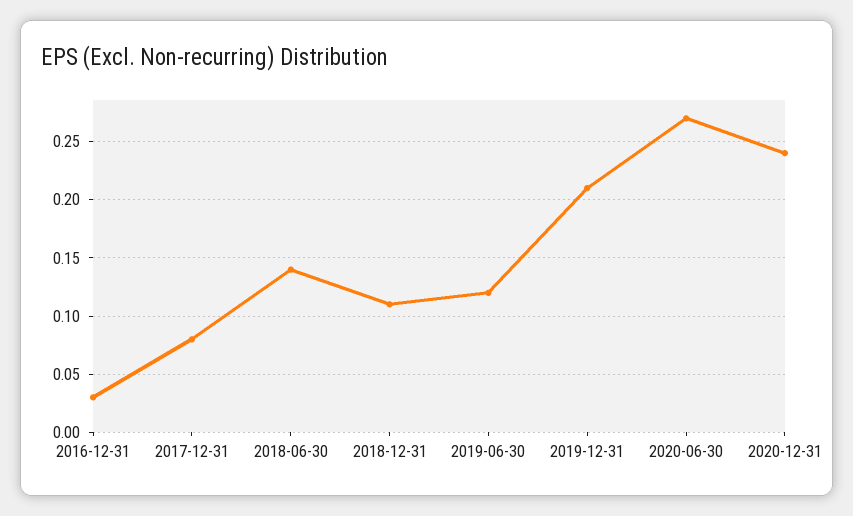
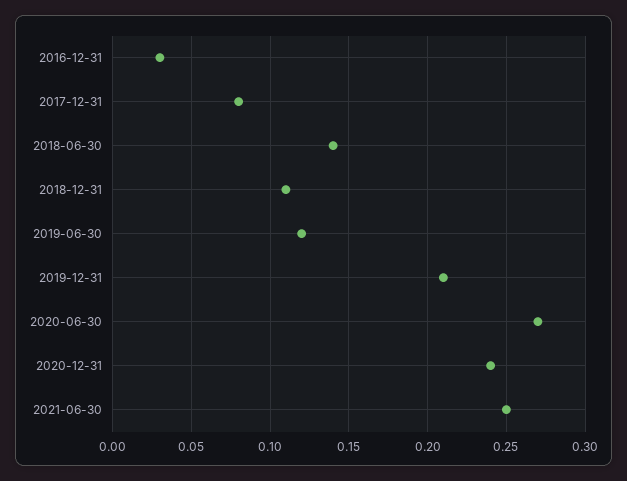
2021-06-30: none -> 0.25

